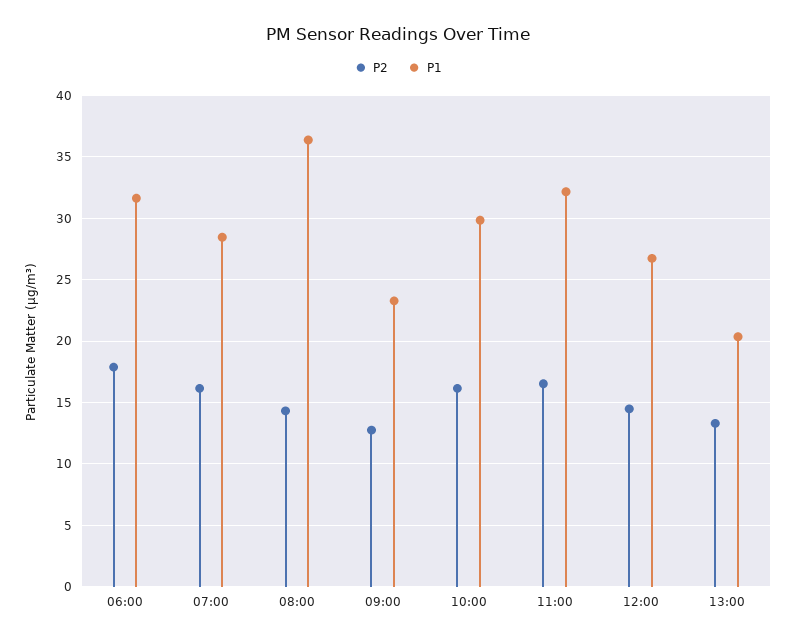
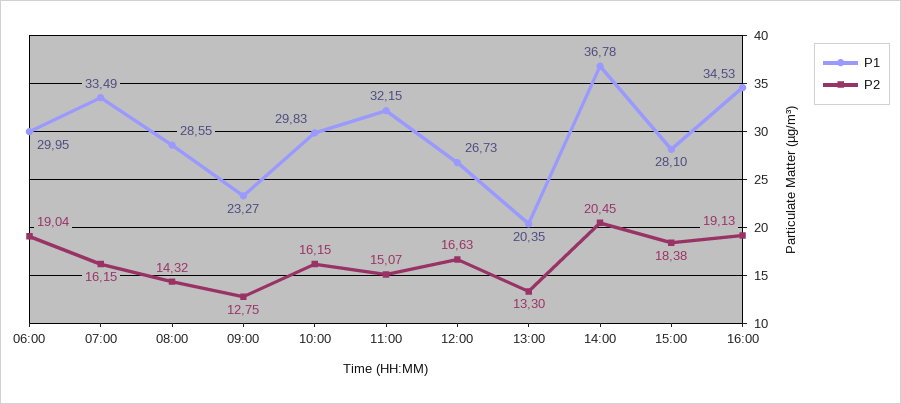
P2, 06:00: 18 -> 19.04
P1, 06:00: 31.5 -> 29.95
P1, 07:00: 28.5 -> 33.49
P1, 08:00: 36.5 -> 28.55
P2, 11:00: 16.5 -> 15.07
P2, 12:00: 14.5 -> 16.63
P1, 14:00: none -> 36.78
P2, 14:00: none -> 20.45
P1, 15:00: none -> 28.1
P2, 15:00: none -> 18.38
P1, 16:00: none -> 34.53
P2, 16:00: none -> 19.13

